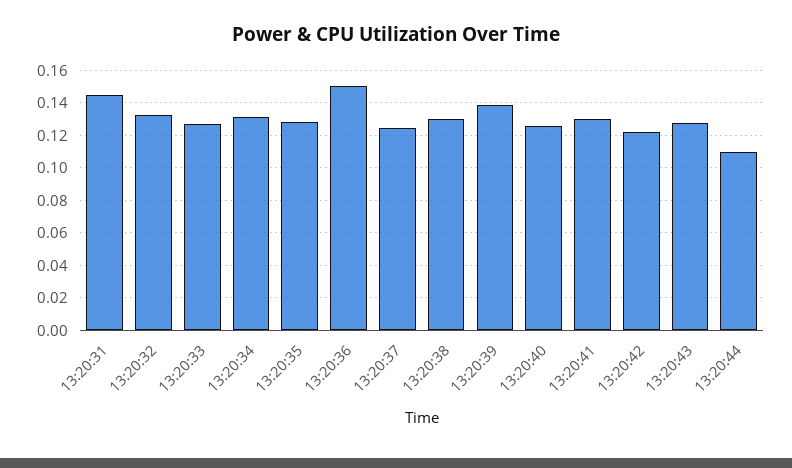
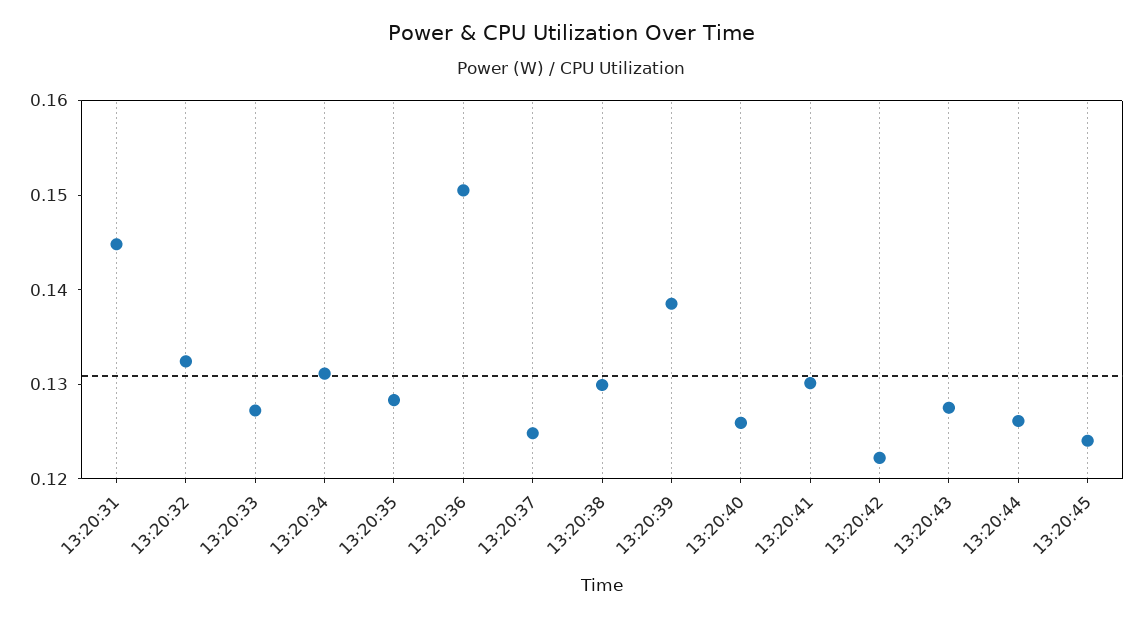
13:20:44: 0.11 -> 0.126
13:20:45: none -> 0.124

